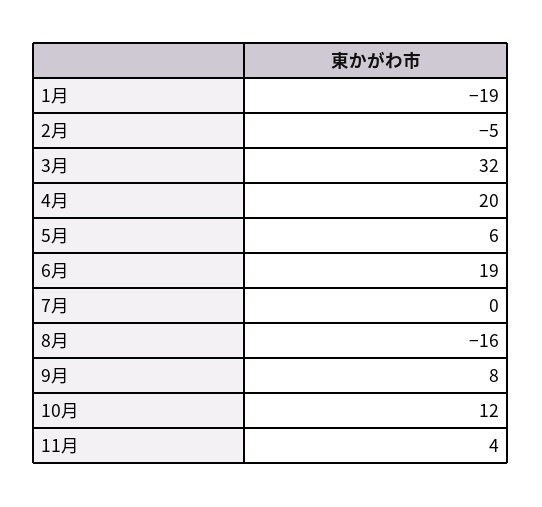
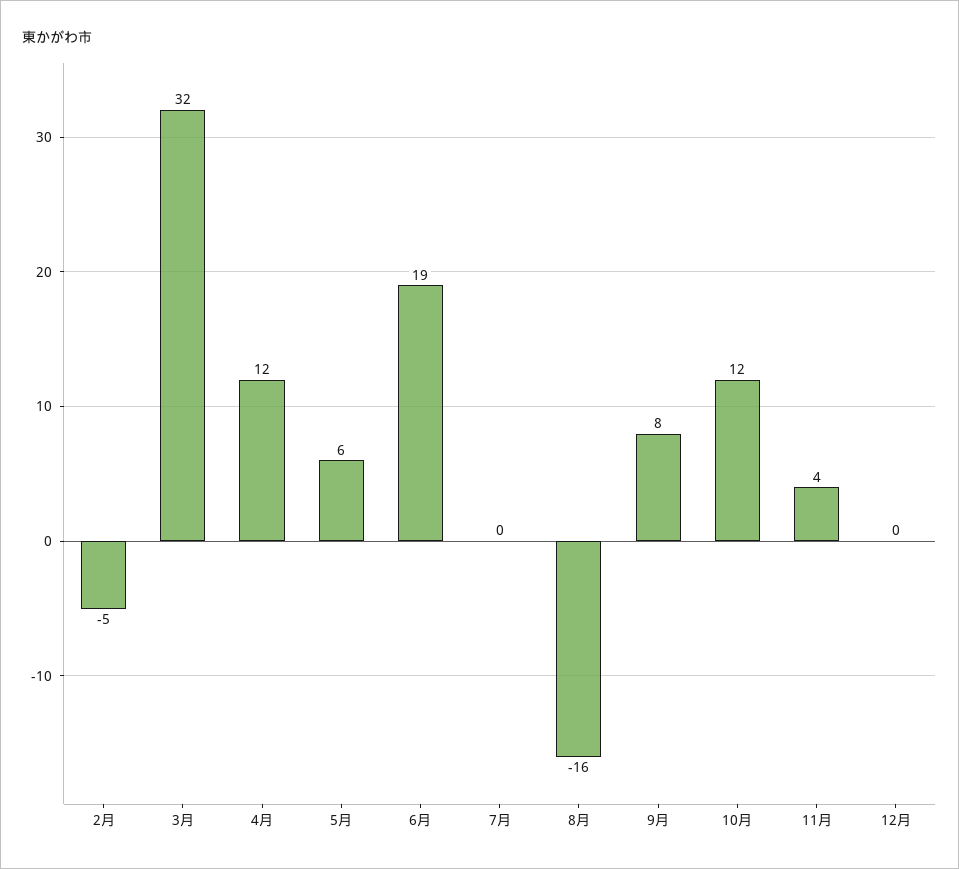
1月: -19 -> none
4月: 20 -> 12
12月: none -> 0

